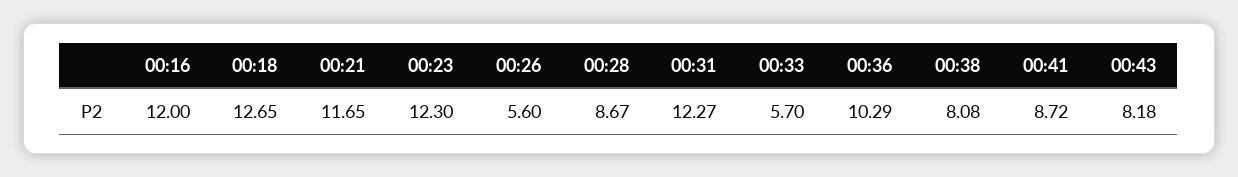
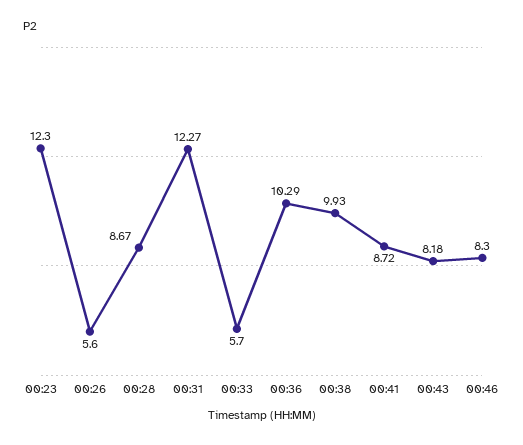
00:16: 12 -> none
00:18: 12.65 -> none
00:21: 11.65 -> none
00:38: 8.08 -> 9.93
00:46: none -> 8.3

